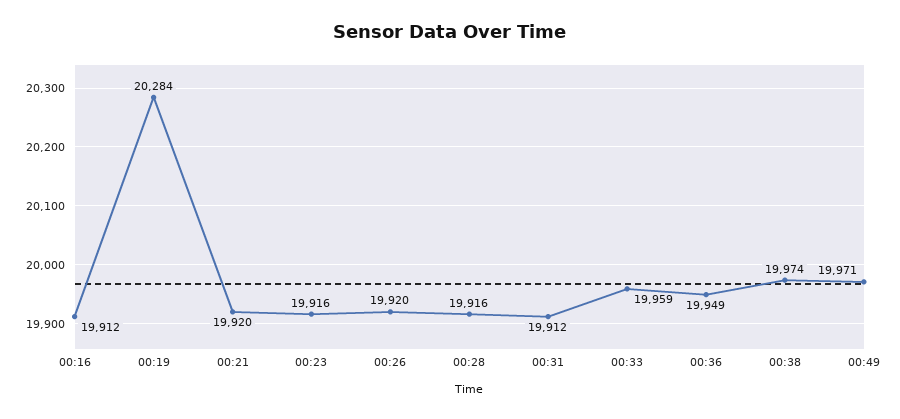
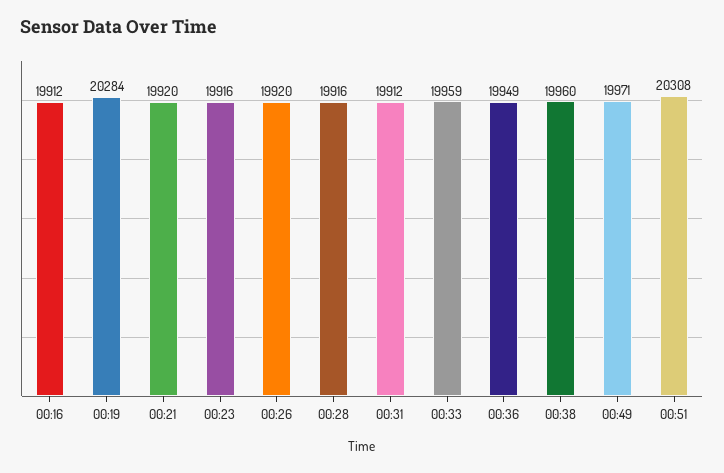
00:38: 19974 -> 19960
00:51: none -> 20308

